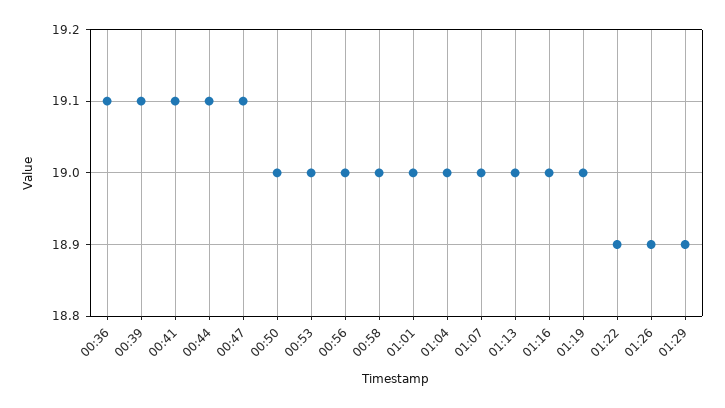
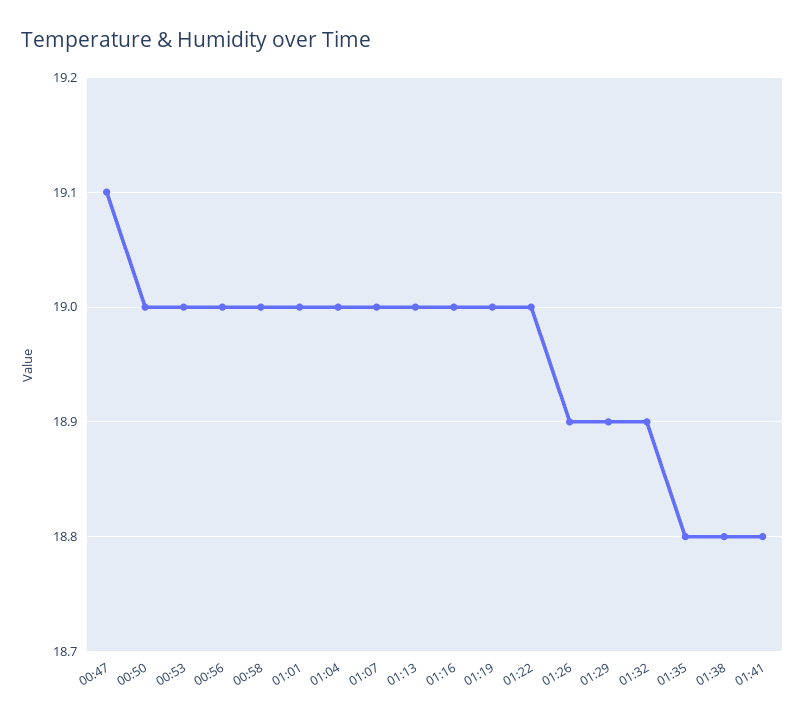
00:36: 19.1 -> none
00:39: 19.1 -> none
00:41: 19.1 -> none
00:44: 19.1 -> none
01:22: 18.9 -> 19
01:32: none -> 18.9
01:35: none -> 18.8
01:38: none -> 18.8
01:41: none -> 18.8

